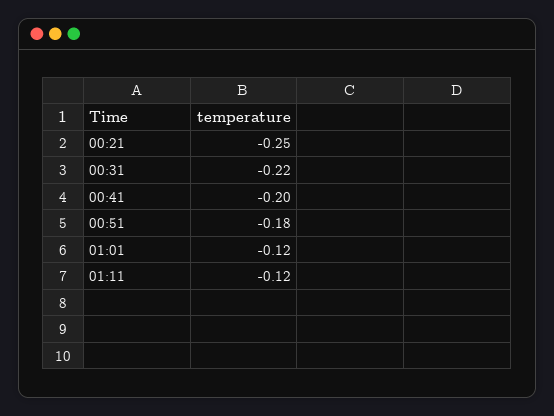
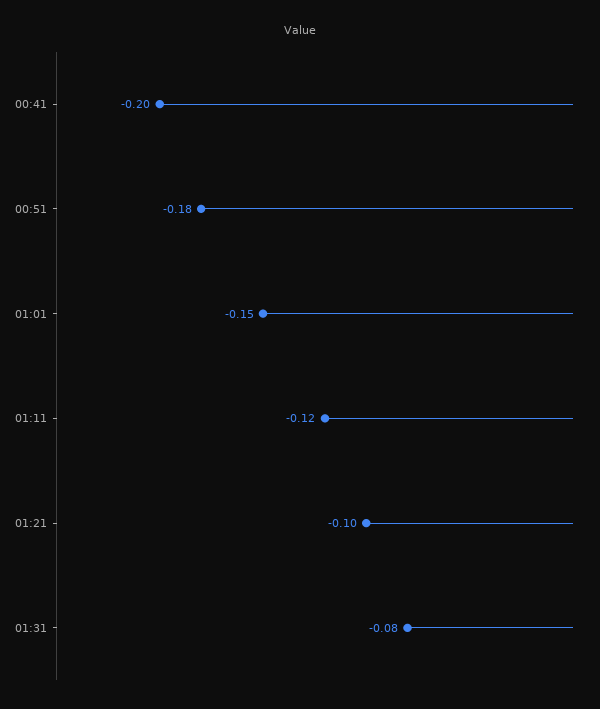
00:21: -0.25 -> none
00:31: -0.22 -> none
01:01: -0.12 -> -0.15
01:21: none -> -0.1
01:31: none -> -0.08

